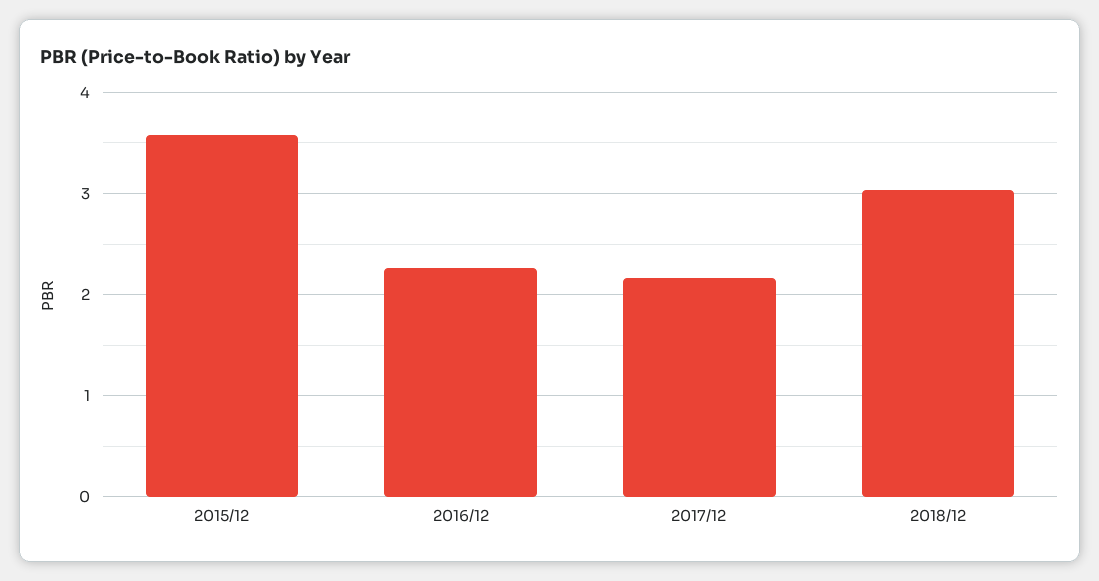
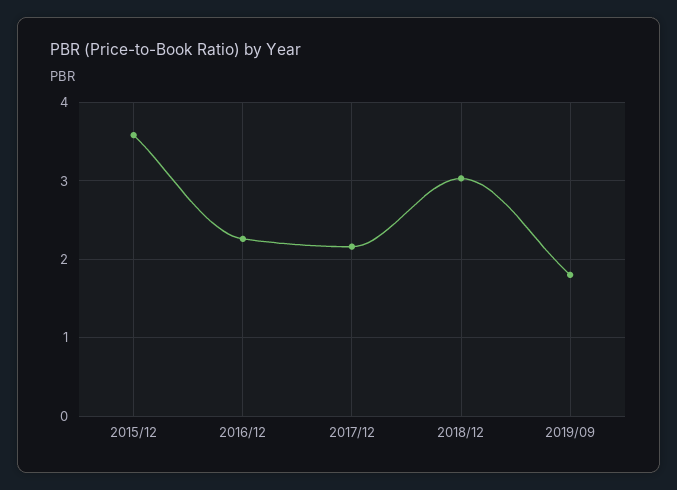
2019/09: none -> 1.8

